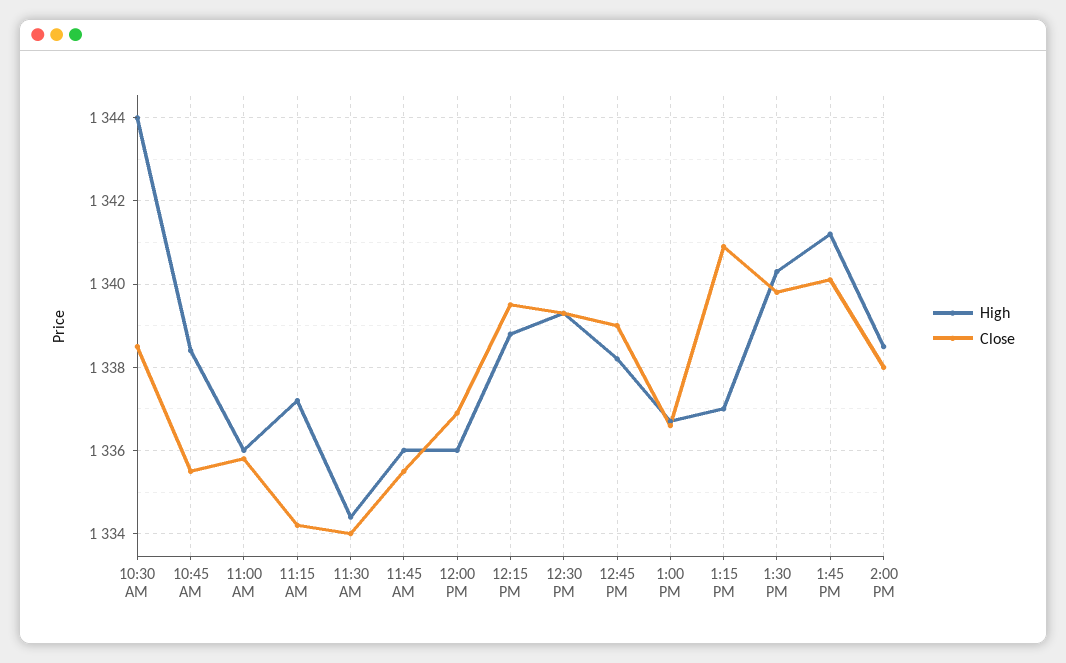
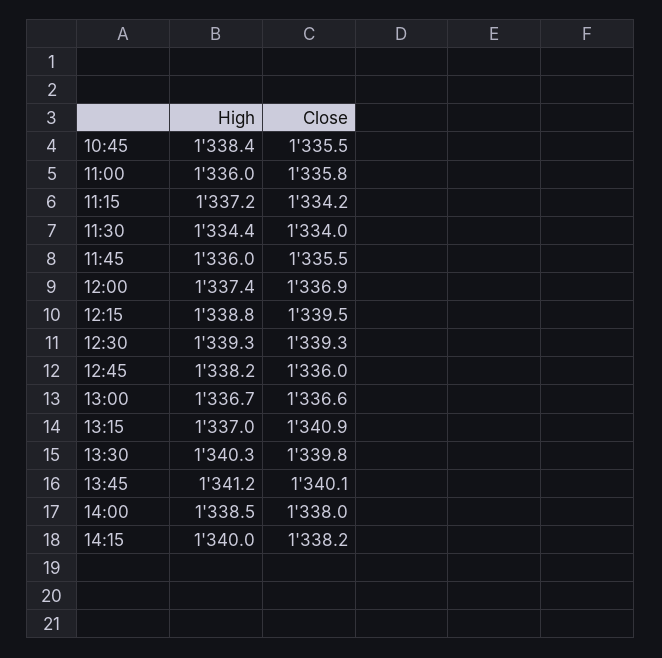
High, 10:30 AM: 1344 -> none
Close, 10:30 AM: 1338.5 -> none
High, 12:00 PM: 1336 -> 1337.4
Close, 12:45 PM: 1339 -> 1336
High, 14:15: none -> 1340
Close, 14:15: none -> 1338.2

